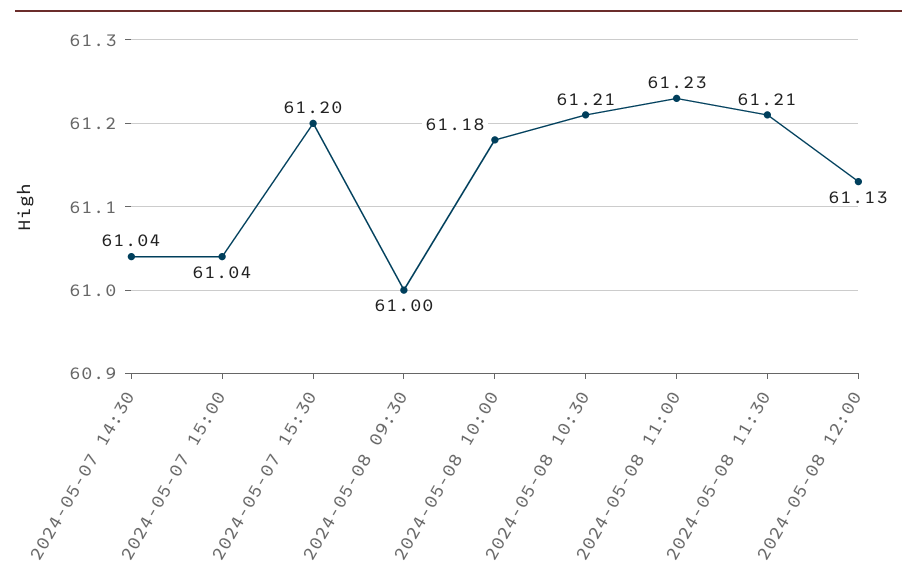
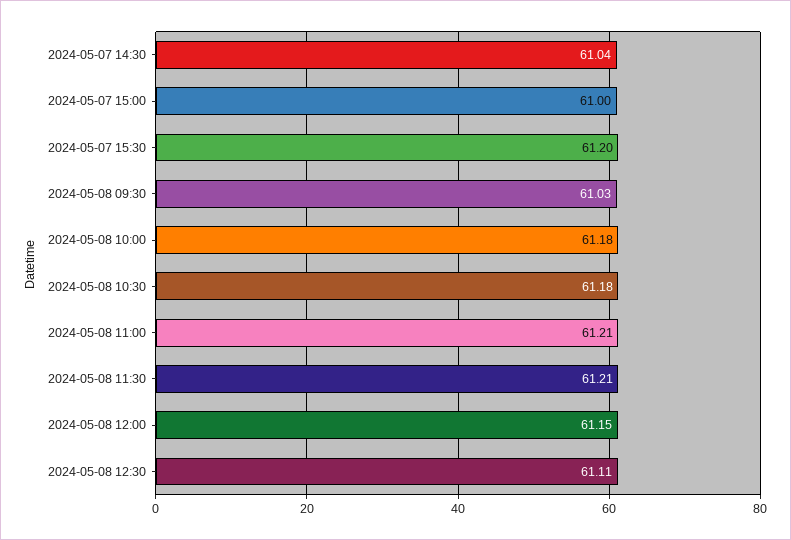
2024-05-07 15:00: 61.04 -> 61
2024-05-08 09:30: 61 -> 61.03
2024-05-08 10:30: 61.21 -> 61.18
2024-05-08 11:00: 61.23 -> 61.21
2024-05-08 12:00: 61.13 -> 61.15
2024-05-08 12:30: none -> 61.11

